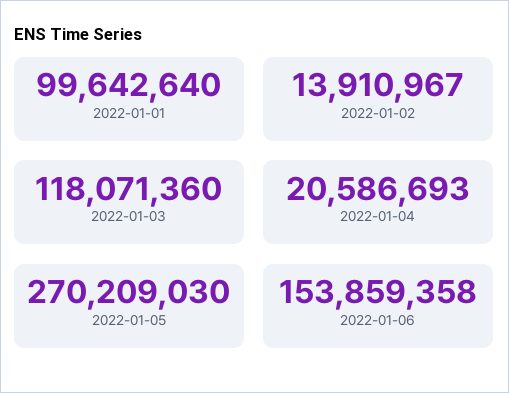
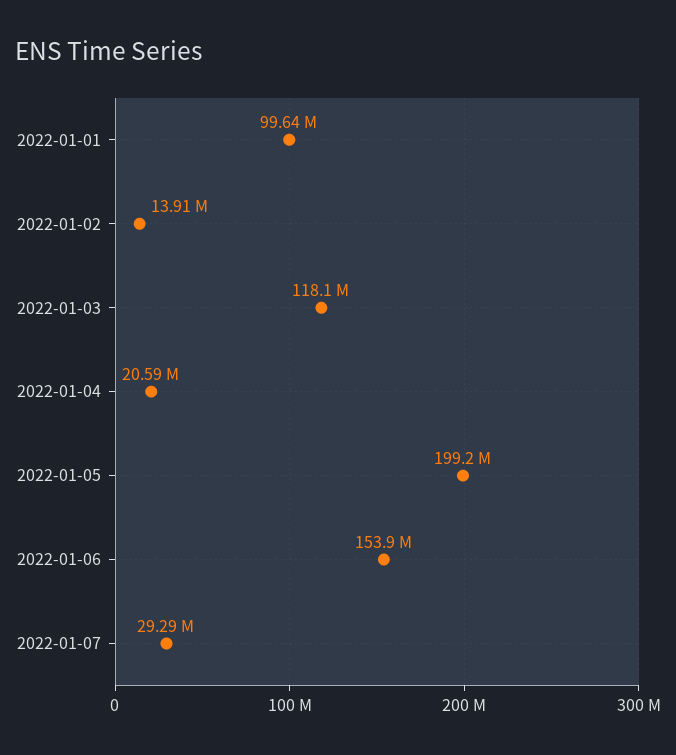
2022-01-05: 270209030 -> 199200000
2022-01-07: none -> 29290000

